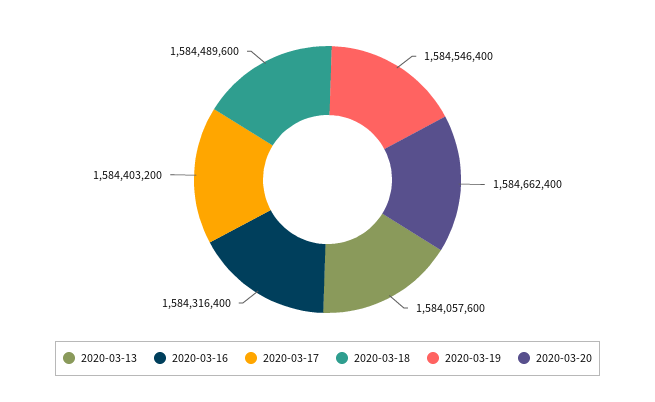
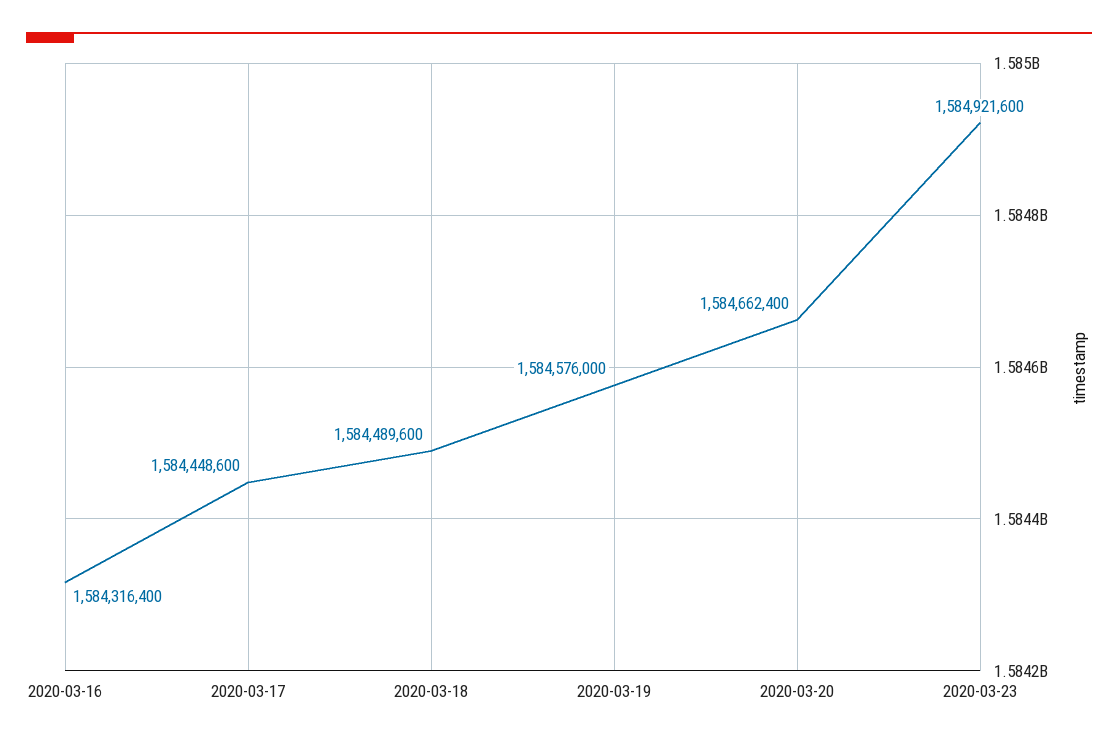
2020-03-13: 1584057600 -> none
2020-03-17: 1584403200 -> 1584448600
2020-03-19: 1584546400 -> 1584576000
2020-03-23: none -> 1584921600

